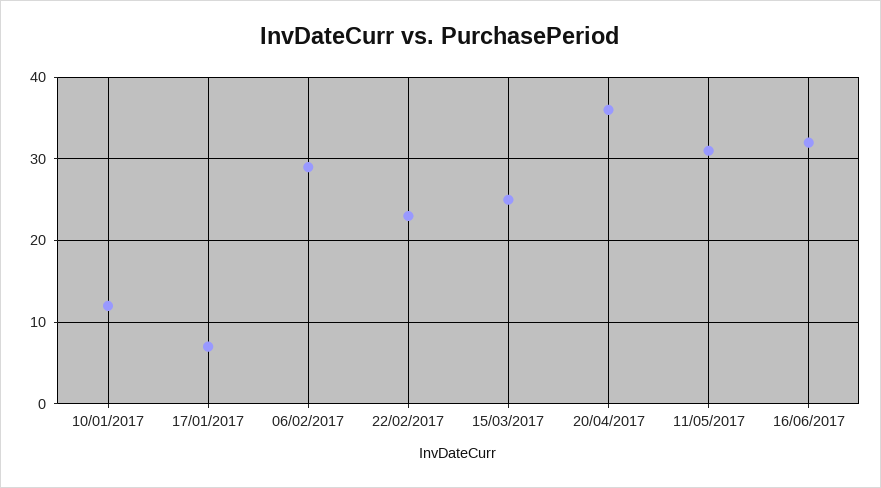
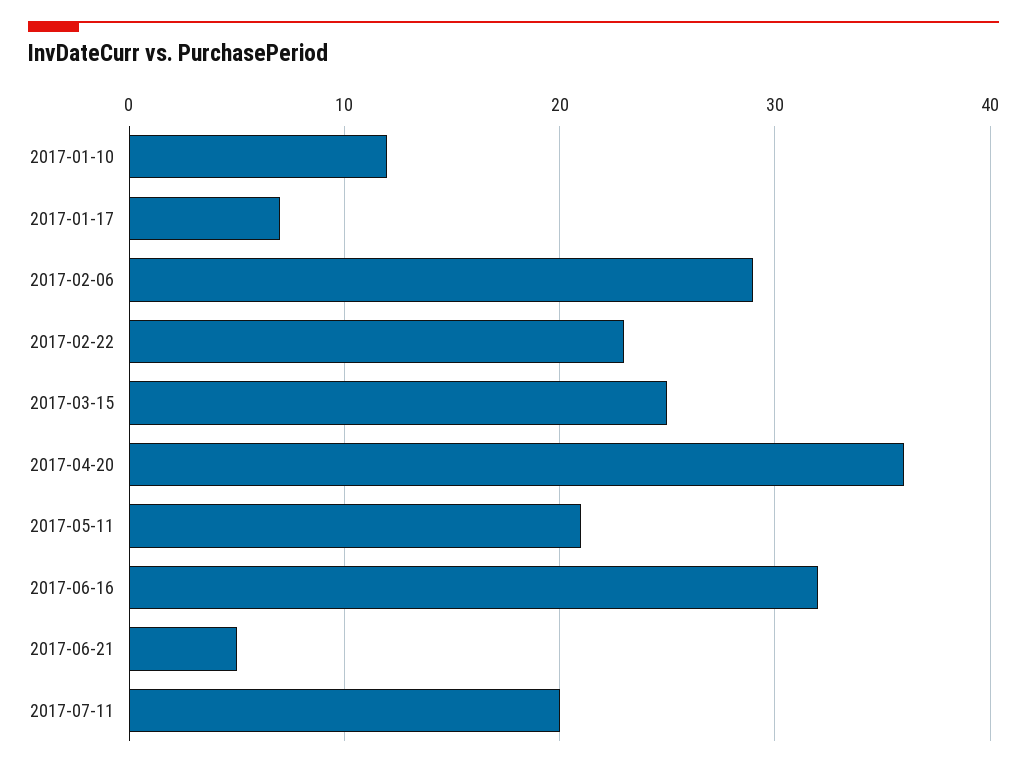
11/05/2017: 31 -> 21
2017-06-21: none -> 5
2017-07-11: none -> 20

